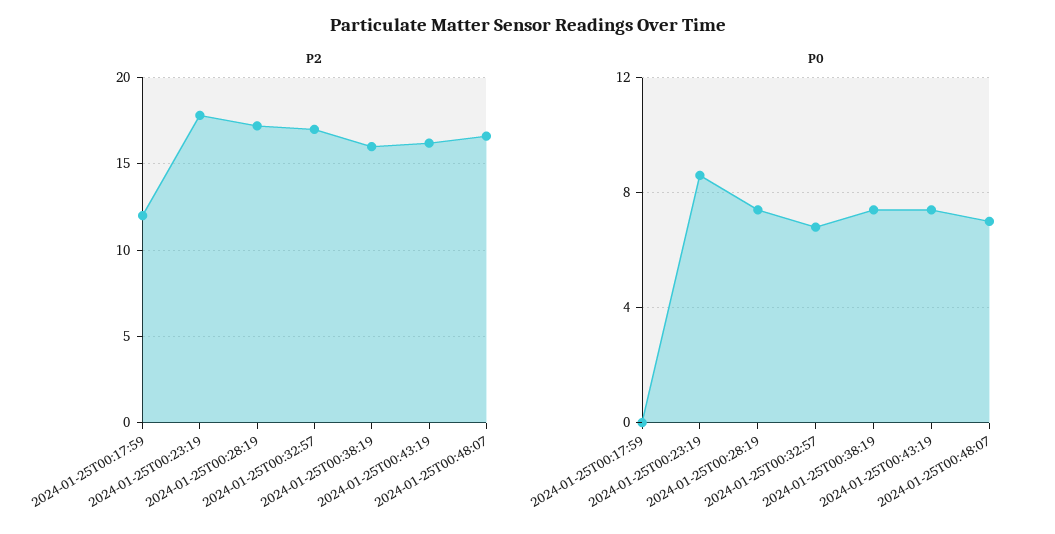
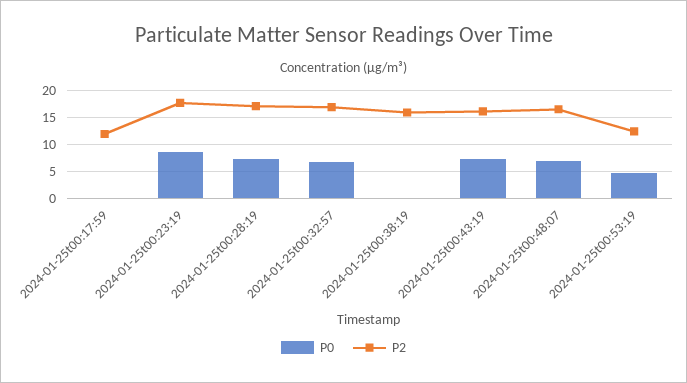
P0, 2024-01-25T00:38:19: 7.5 -> 0
P0, 2024-01-25t00:53:19: none -> 5
P2, 2024-01-25t00:53:19: none -> 12.5

